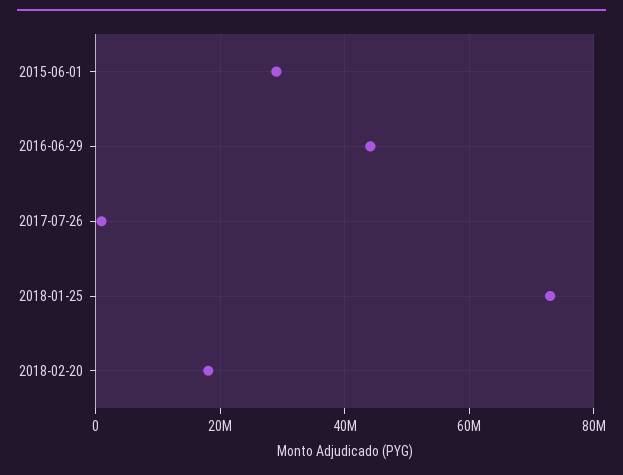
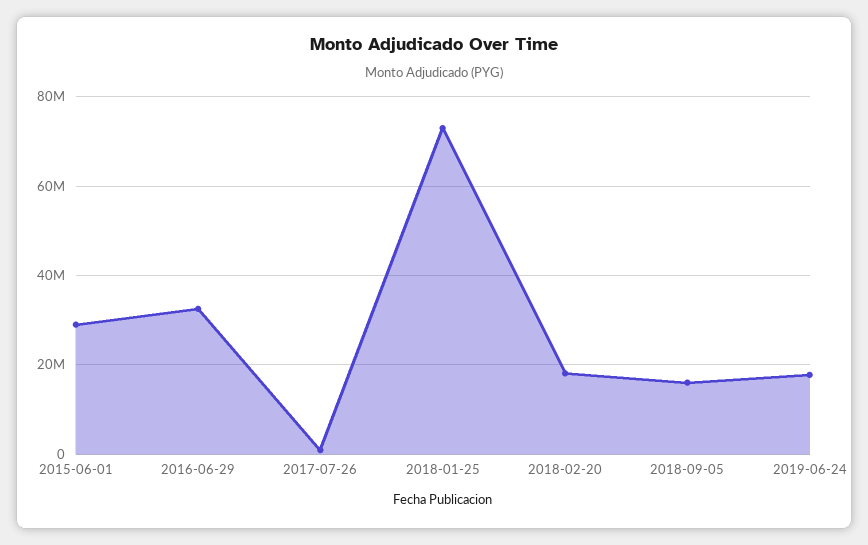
2016-06-29: 44000000 -> 32000000
2018-09-05: none -> 16000000
2019-06-24: none -> 18000000

